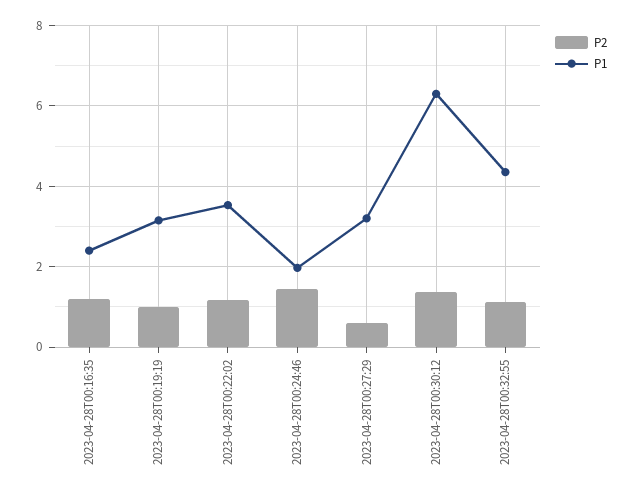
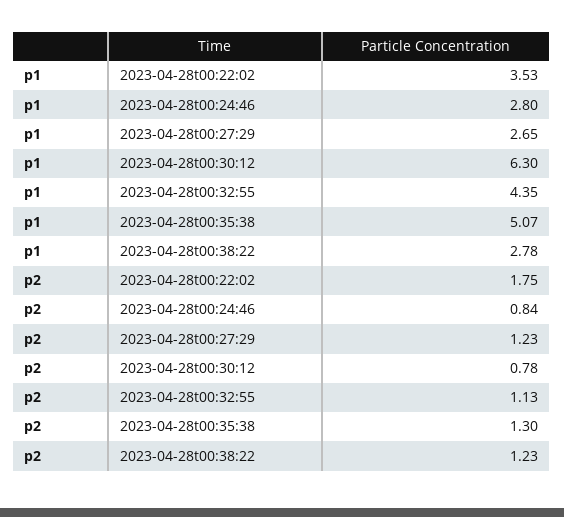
P2, 2023-04-28T00:16:35: 1.2 -> none
P1, 2023-04-28T00:16:35: 2.4 -> none
P2, 2023-04-28T00:19:19: 1 -> none
P1, 2023-04-28T00:19:19: 3.2 -> none
P2, 2023-04-28T00:22:02: 1.2 -> 1.75
P2, 2023-04-28T00:24:46: 1.4 -> 0.84
P1, 2023-04-28T00:24:46: 2 -> 2.8
P2, 2023-04-28T00:27:29: 0.6 -> 1.23
P1, 2023-04-28T00:27:29: 3.2 -> 2.65
P2, 2023-04-28T00:30:12: 1.4 -> 0.78
P1, 2023-04-28t00:35:38: none -> 5.07
P1, 2023-04-28t00:38:22: none -> 2.78
P2, 2023-04-28t00:35:38: none -> 1.3
P2, 2023-04-28t00:38:22: none -> 1.23

